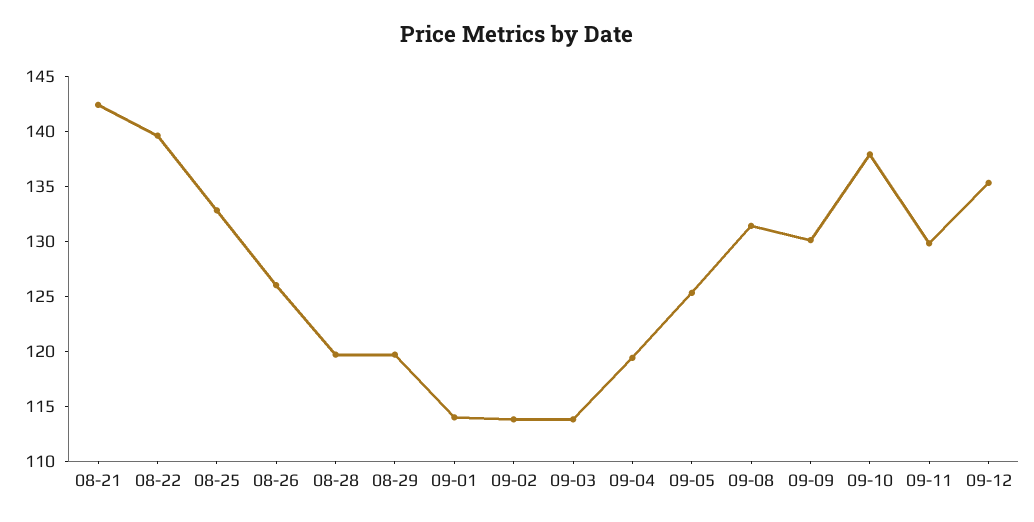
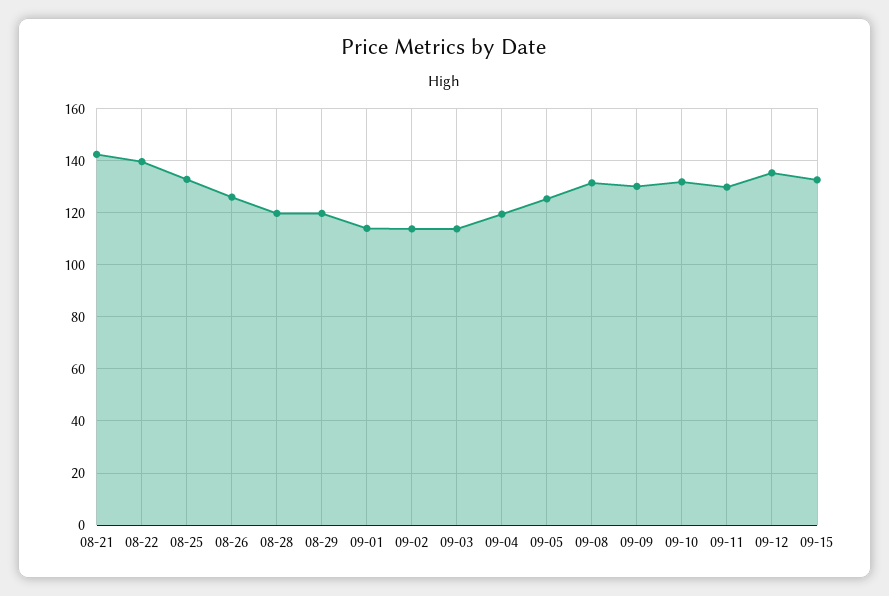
09-10: 138 -> 132.5
09-15: none -> 132.5

